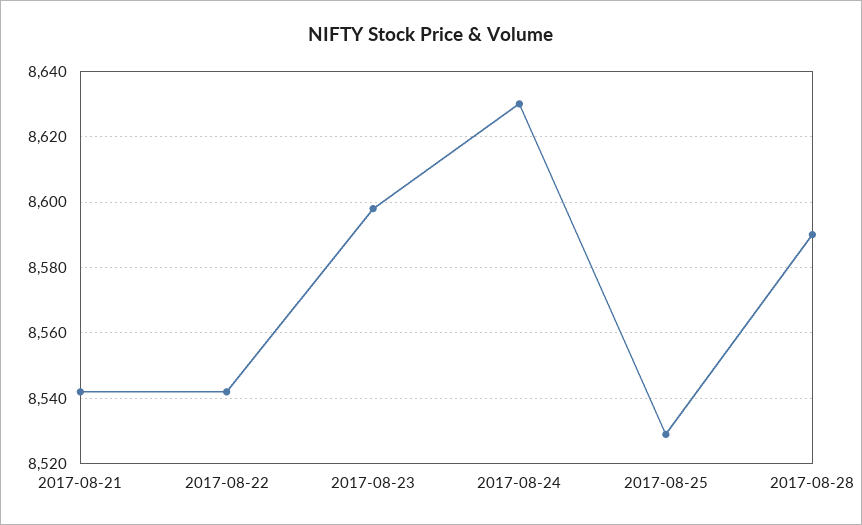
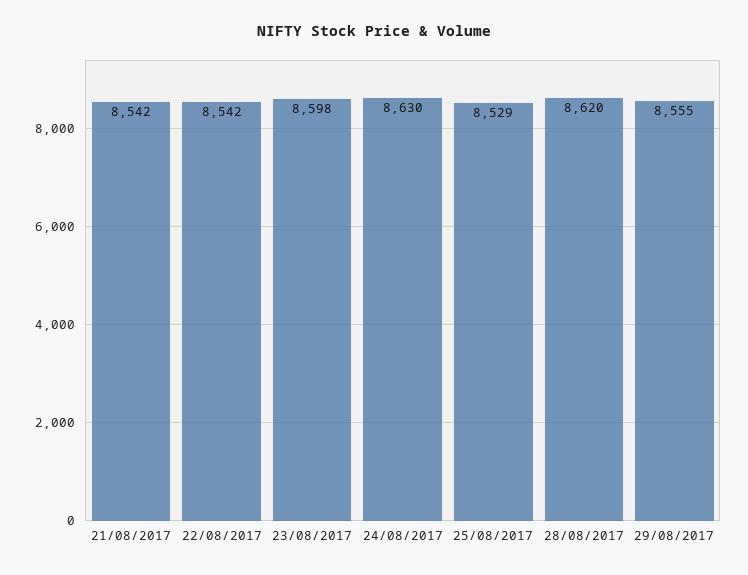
2017-08-28: 8590 -> 8620
29/08/2017: none -> 8555

